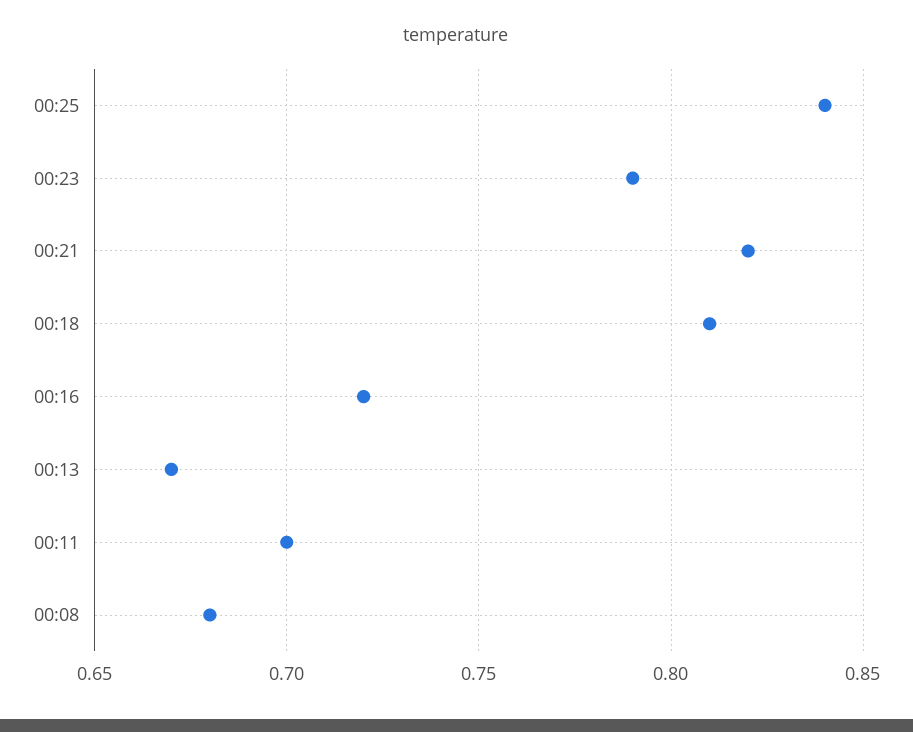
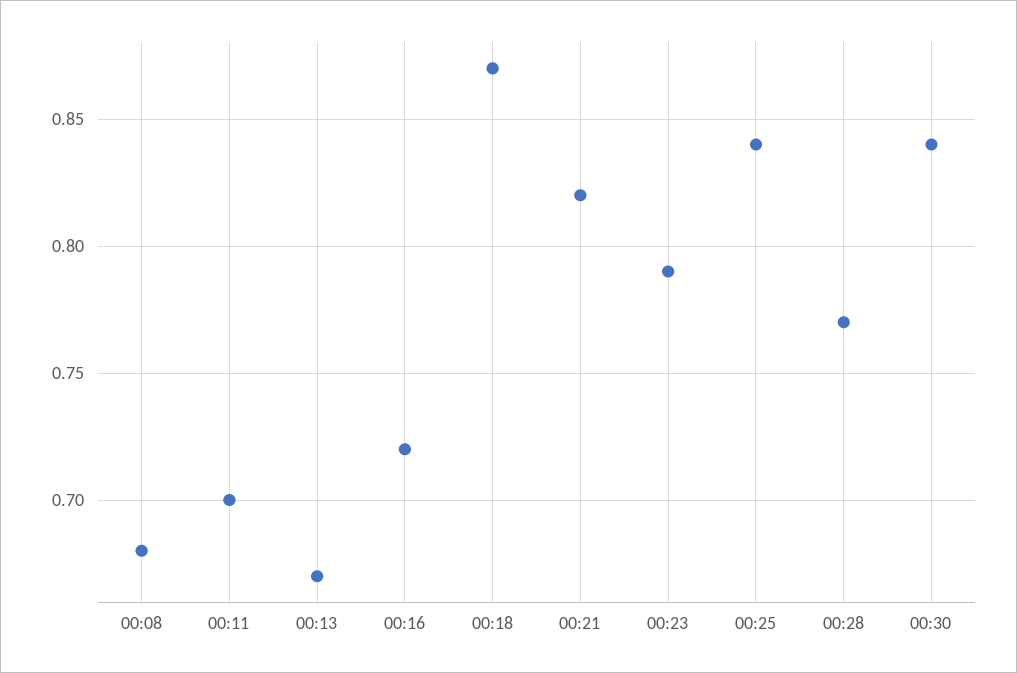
00:18: 0.81 -> 0.87
00:28: none -> 0.77
00:30: none -> 0.84

